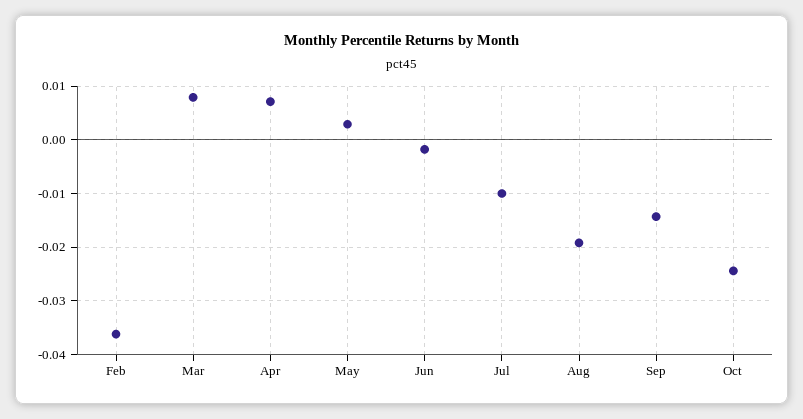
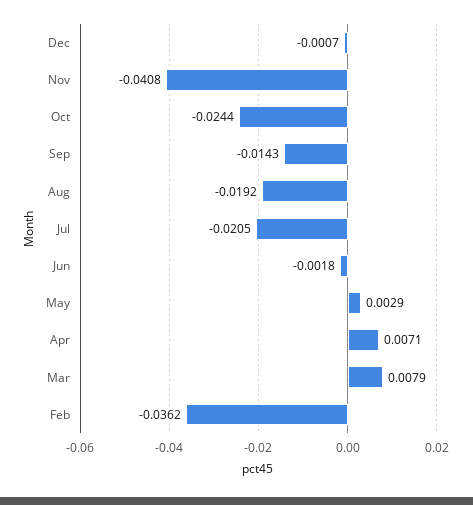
Jul: -0.01 -> -0.0205
Dec: none -> -0.0007
Nov: none -> -0.0408

